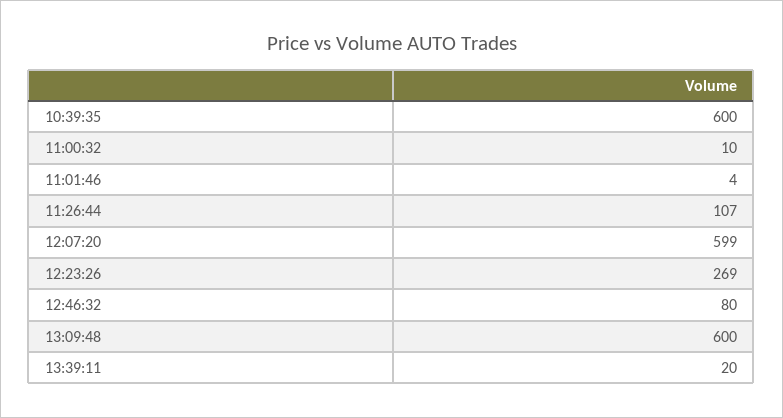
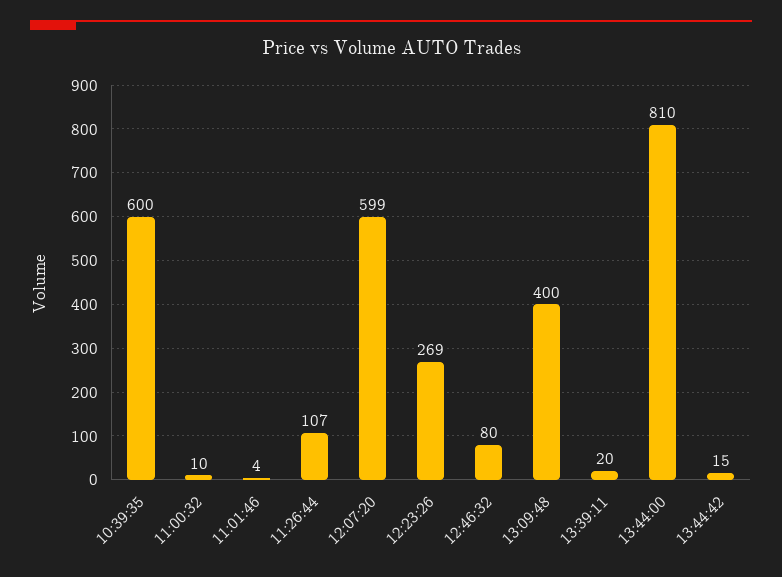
13:09:48: 600 -> 400
13:44:00: none -> 810
13:44:42: none -> 15

